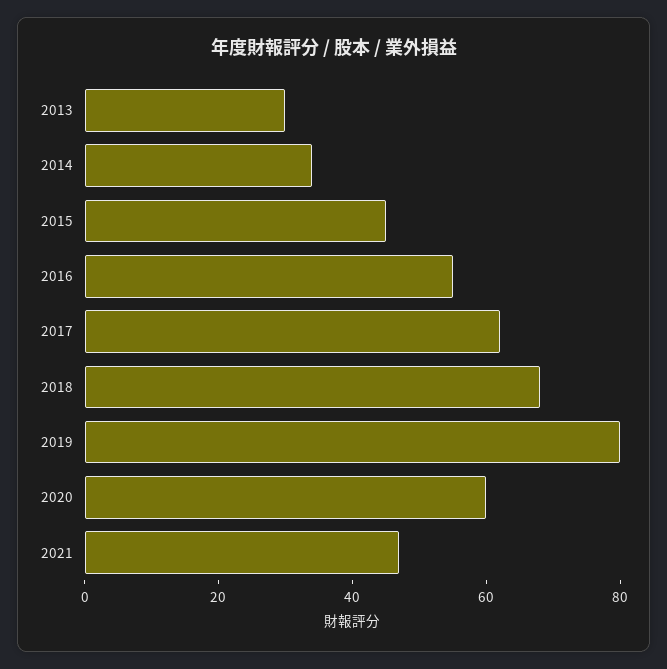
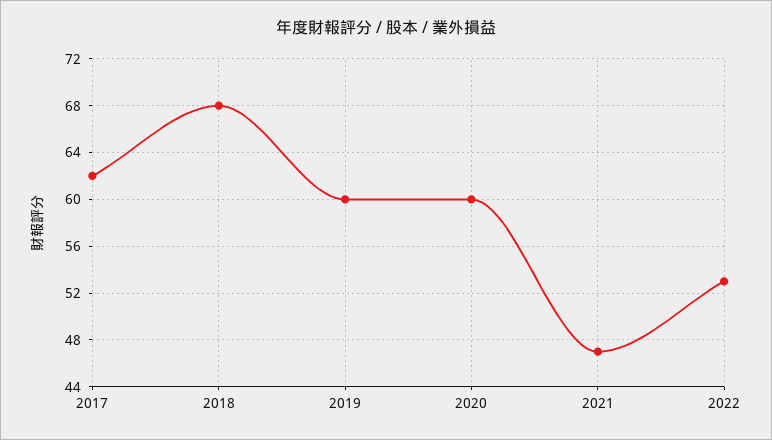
2013: 30 -> none
2014: 35 -> none
2015: 45 -> none
2016: 55 -> none
2019: 80 -> 60
2022: none -> 53

